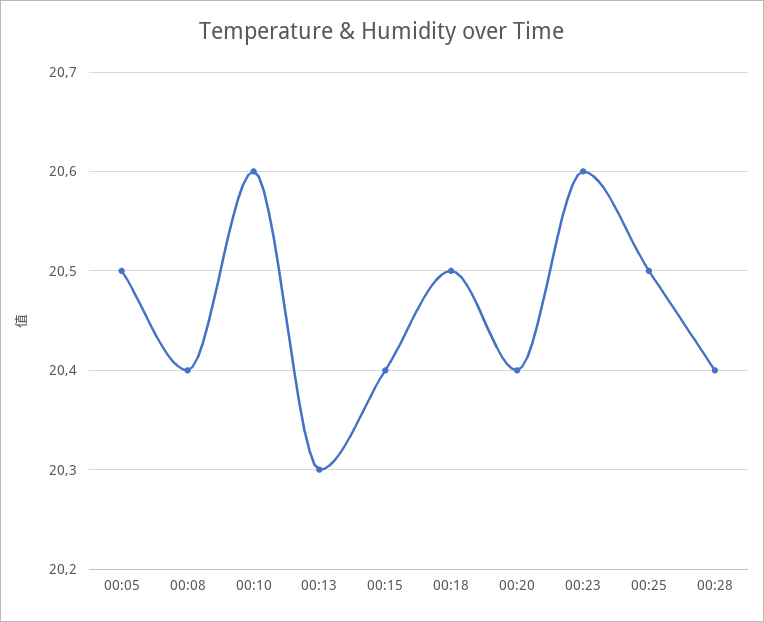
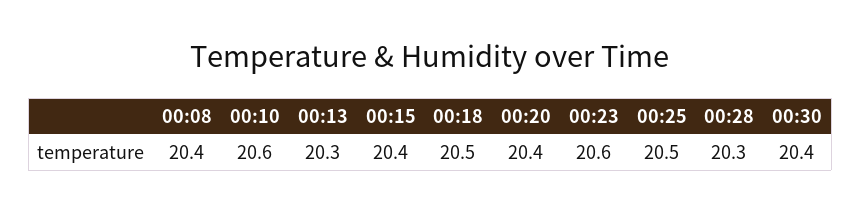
00:05: 20.5 -> none
00:28: 20.4 -> 20.3
00:30: none -> 20.4

